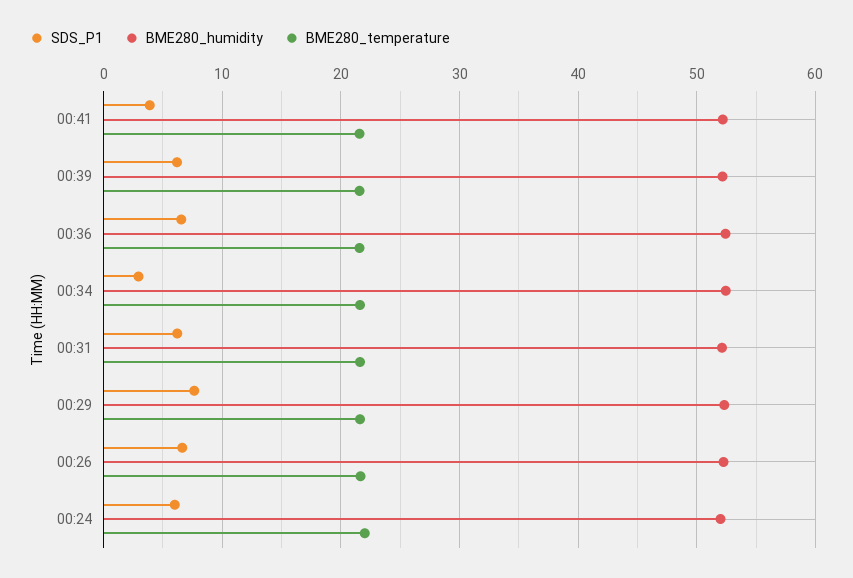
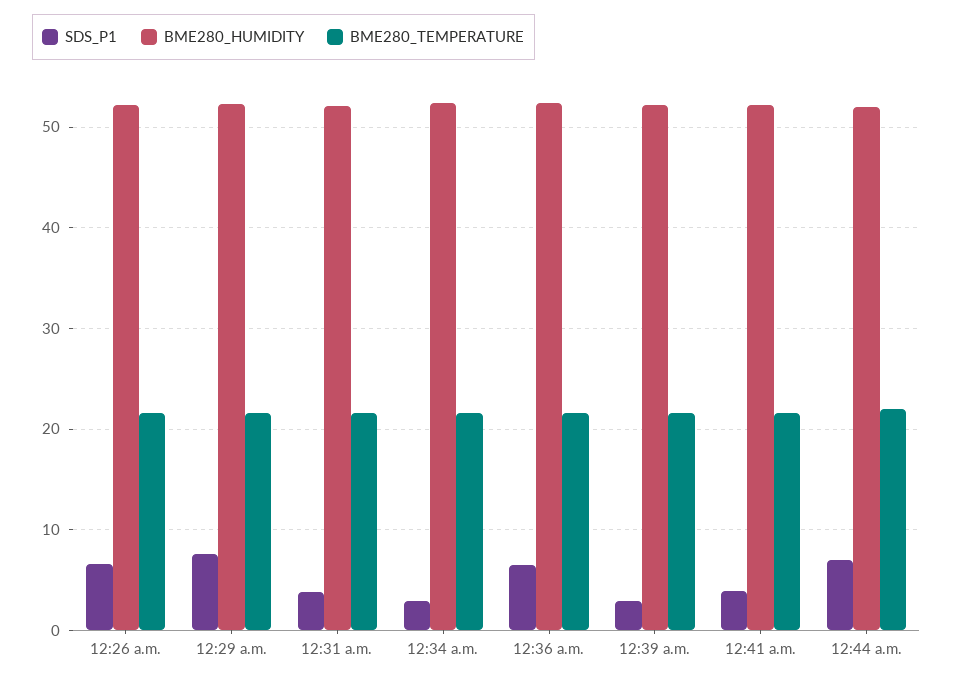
SDS_P1, 00:39: 6 -> 3
SDS_P1, 00:31: 6 -> 4
SDS_P1, 00:24: 6 -> none
BME280_humidity, 00:24: 52 -> none
BME280_temperature, 00:24: 22 -> none
SDS_P1, 12:44 a.m.: none -> 7
BME280_humidity, 12:44 a.m.: none -> 52
BME280_temperature, 12:44 a.m.: none -> 22

